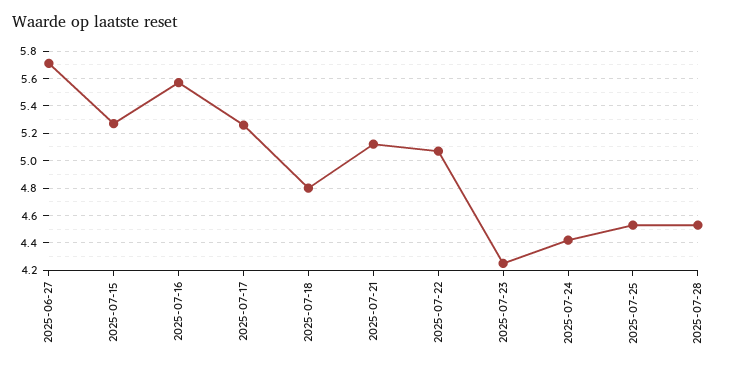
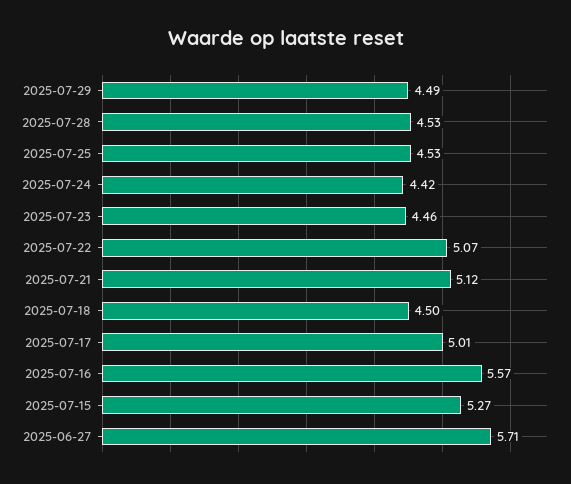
2025-07-17: 5.25 -> 5.01
2025-07-18: 4.8 -> 4.5
2025-07-23: 4.25 -> 4.46
2025-07-29: none -> 4.49

